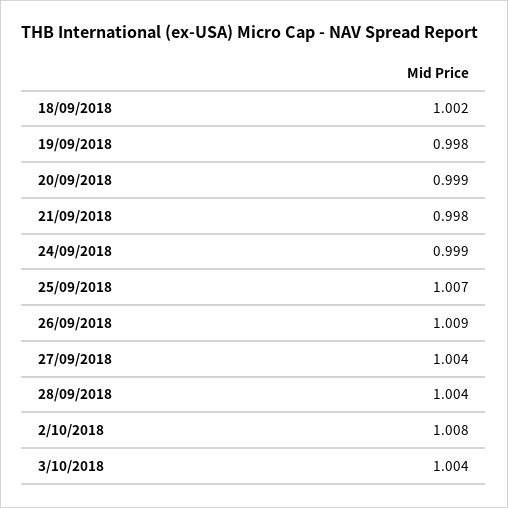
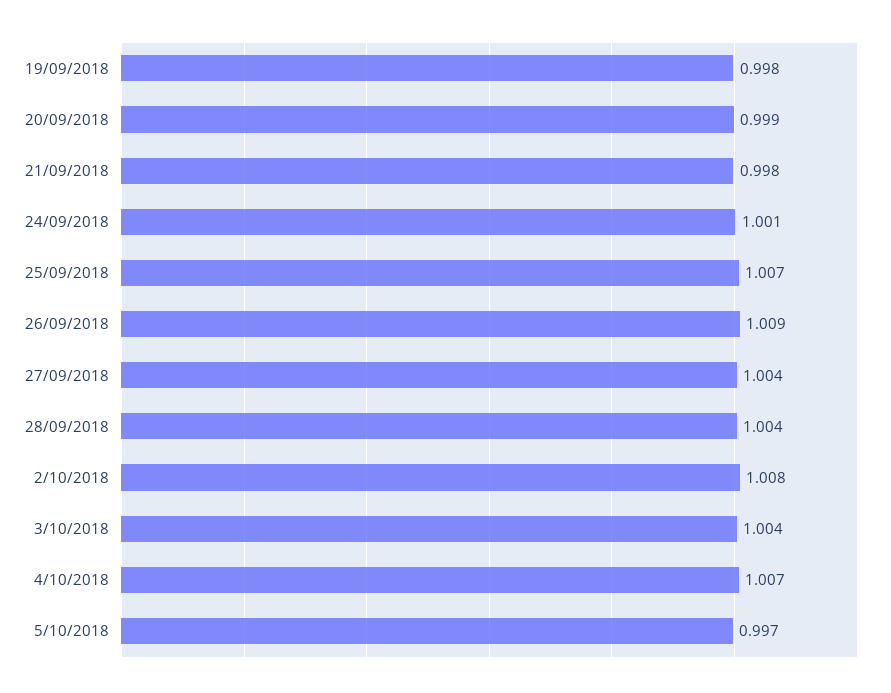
18/09/2018: 1.002 -> none
24/09/2018: 0.999 -> 1.001
4/10/2018: none -> 1.007
5/10/2018: none -> 0.997

